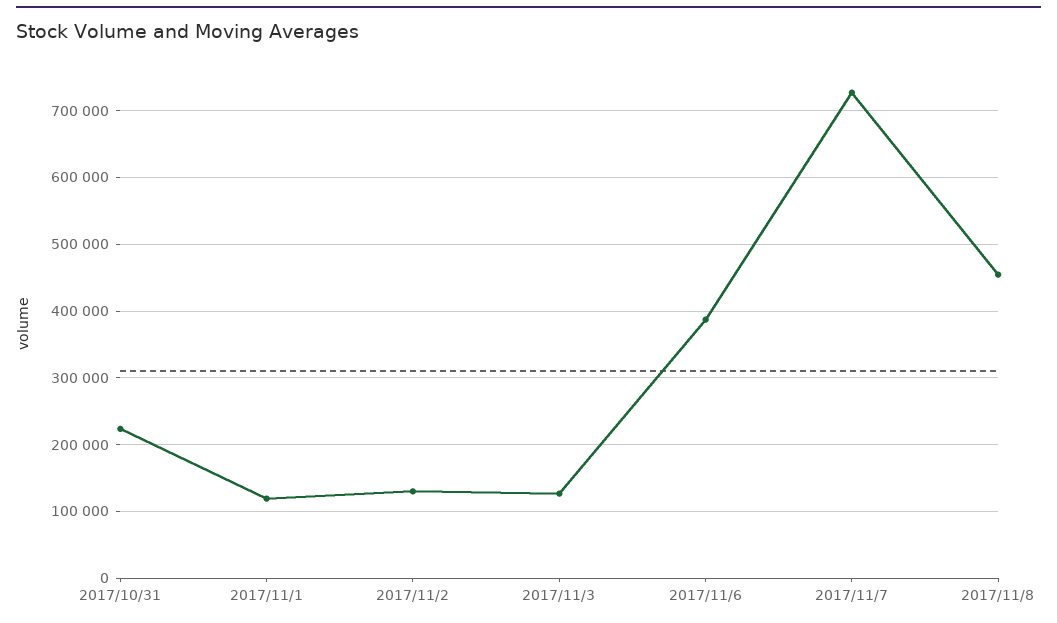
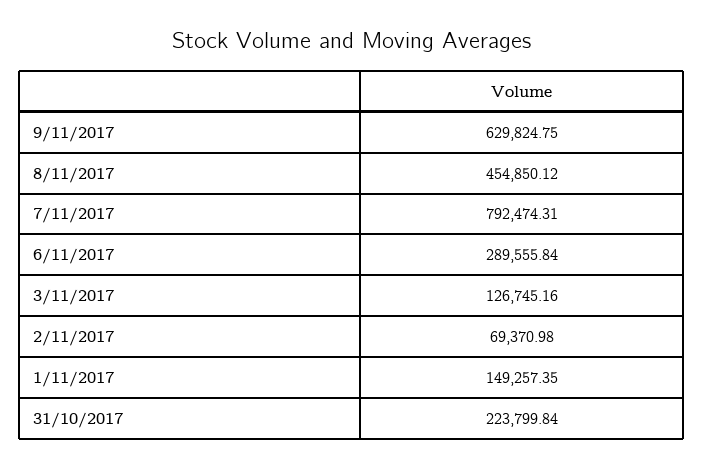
2017/11/1: 120000 -> 149257.35
2017/11/2: 130000 -> 69370.98
2017/11/6: 390000 -> 289555.84
2017/11/7: 730000 -> 792474.31
9/11/2017: none -> 629824.75

